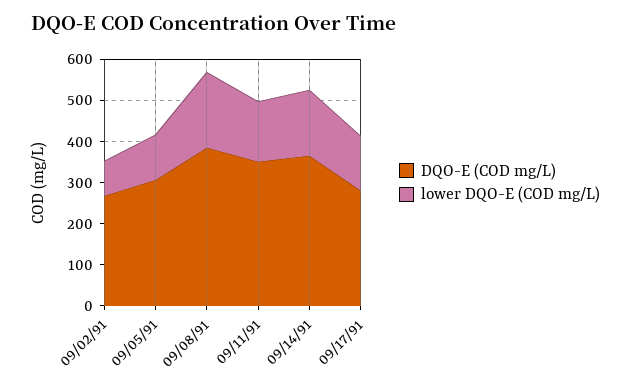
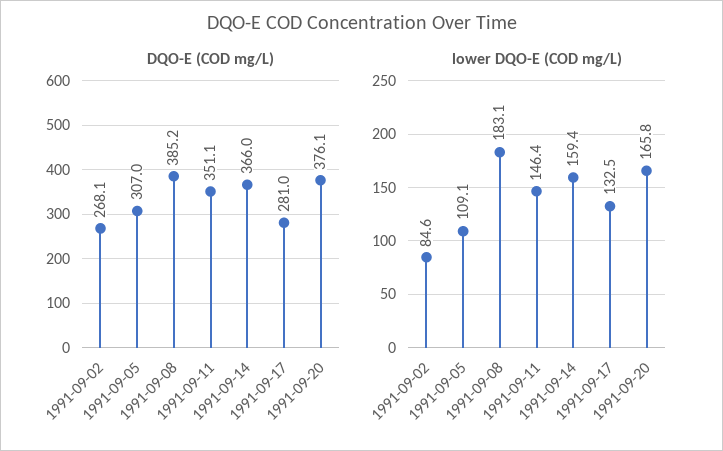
DQO-E (COD mg/L), 1991-09-20: none -> 376.1
lower DQO-E (COD mg/L), 1991-09-20: none -> 165.8

